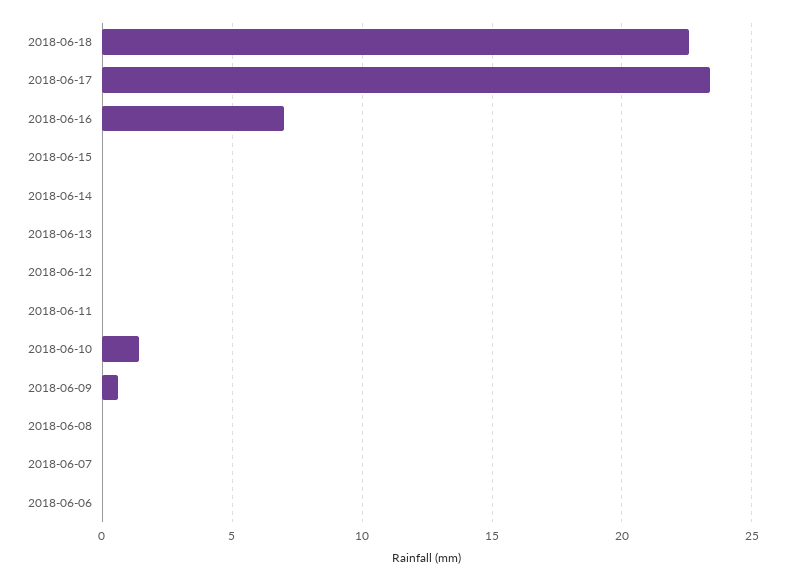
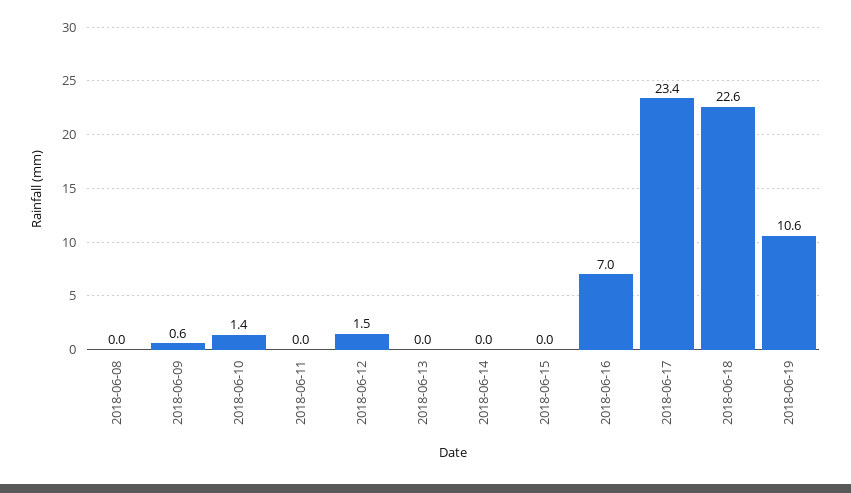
2018-06-12: 0 -> 1.5
2018-06-07: 0 -> none
2018-06-06: 0 -> none
2018-06-19: none -> 10.6

